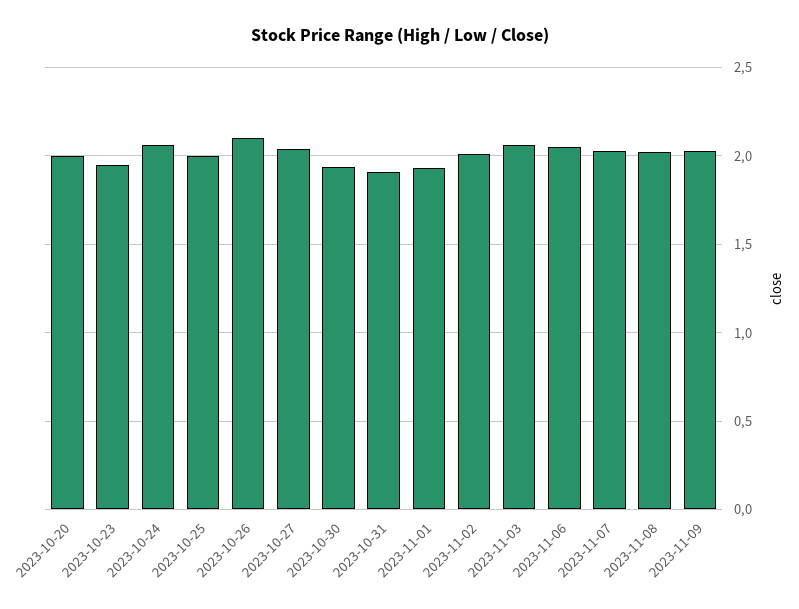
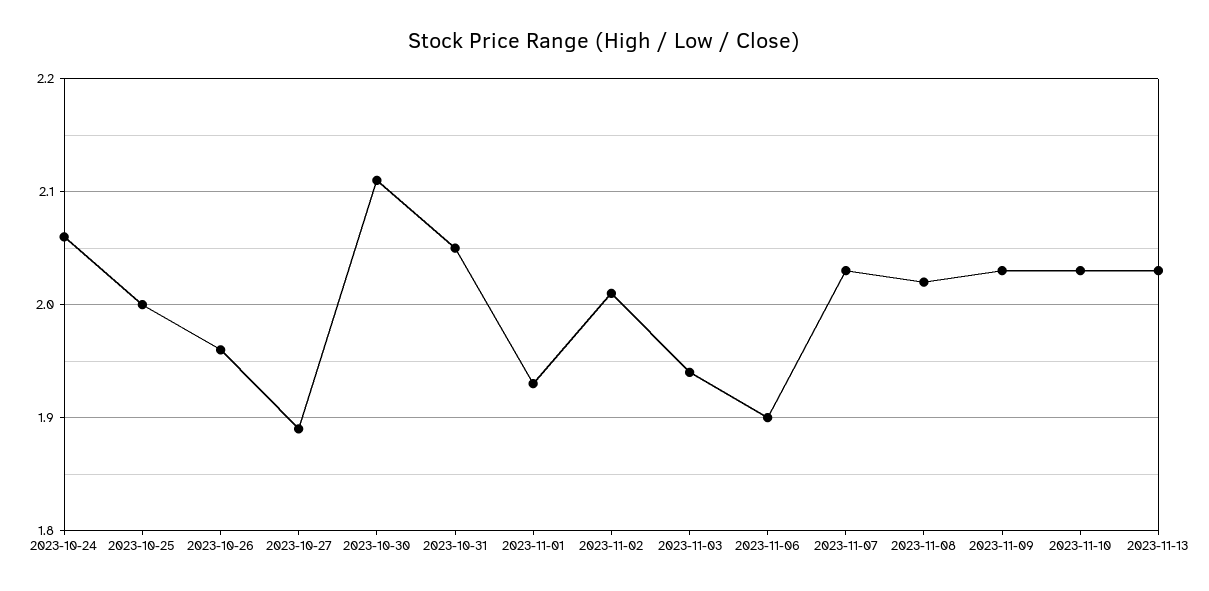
2023-10-20: 2 -> none
2023-10-23: 1.95 -> none
2023-10-26: 2.1 -> 1.96
2023-10-27: 2.05 -> 1.89
2023-10-30: 1.95 -> 2.11
2023-10-31: 1.9 -> 2.05
2023-11-03: 2.05 -> 1.94
2023-11-06: 2.05 -> 1.9
2023-11-10: none -> 2.03
2023-11-13: none -> 2.03

